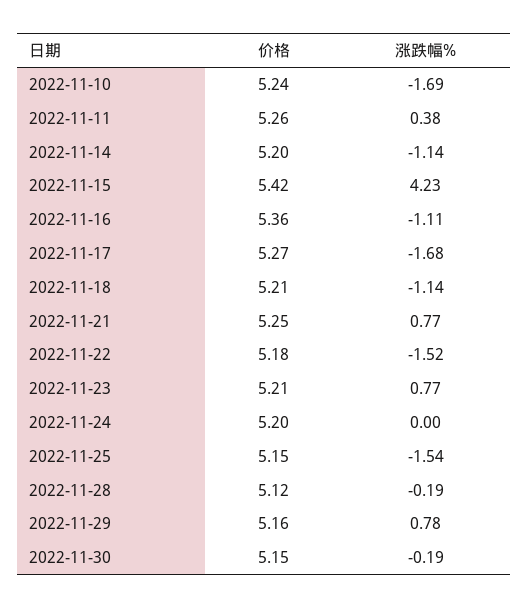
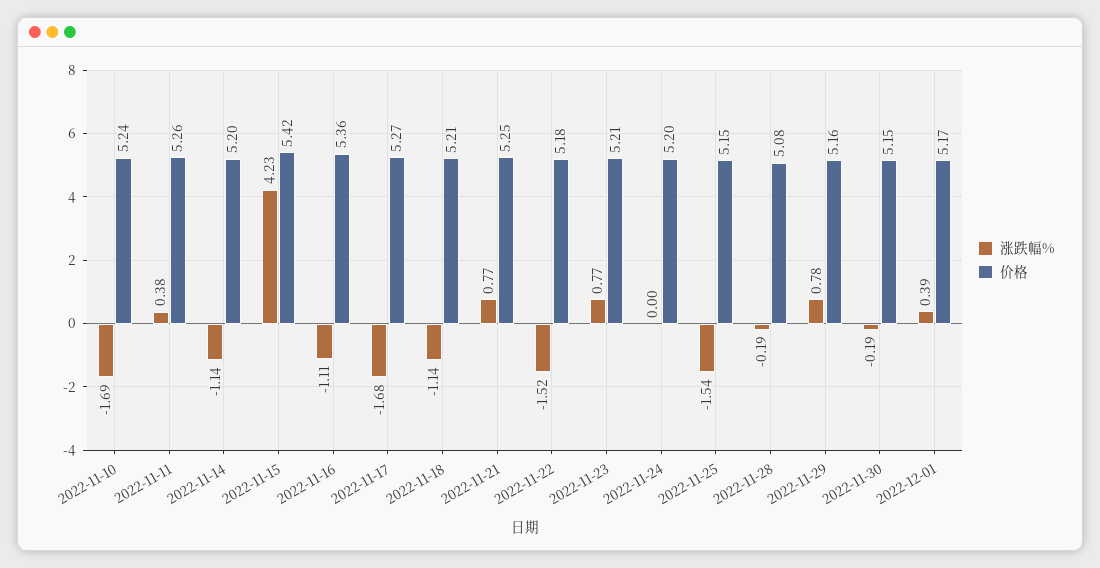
价格, 2022-11-28: 5.12 -> 5.08
涨跌幅%, 2022-12-01: none -> 0.39
价格, 2022-12-01: none -> 5.17

